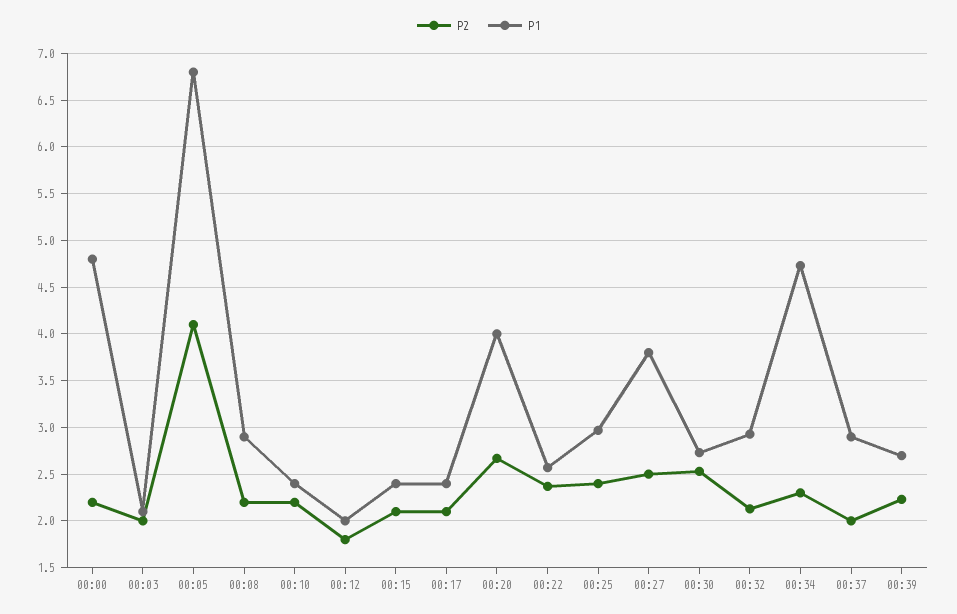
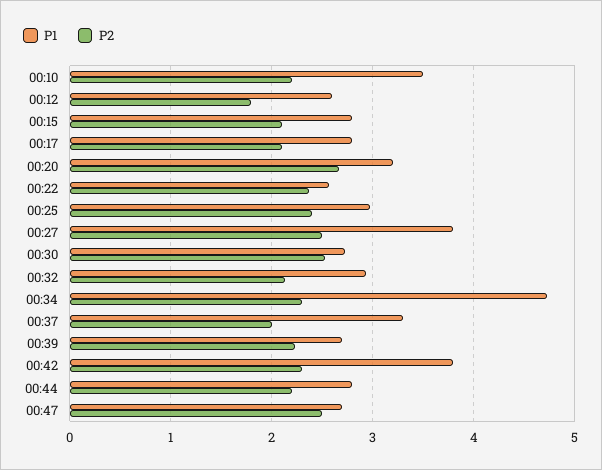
P2, 00:00: 2.2 -> none
P1, 00:00: 4.8 -> none
P2, 00:03: 2 -> none
P1, 00:03: 2.1 -> none
P2, 00:05: 4.1 -> none
P1, 00:05: 6.8 -> none
P2, 00:08: 2.2 -> none
P1, 00:08: 2.9 -> none
P1, 00:10: 2.4 -> 3.5
P1, 00:12: 2 -> 2.6
P1, 00:15: 2.4 -> 2.8
P1, 00:17: 2.4 -> 2.8
P1, 00:20: 4 -> 3.2
P1, 00:37: 2.9 -> 3.3
P1, 00:42: none -> 3.8
P2, 00:42: none -> 2.3
P1, 00:44: none -> 2.8
P2, 00:44: none -> 2.2
P1, 00:47: none -> 2.7
P2, 00:47: none -> 2.5

